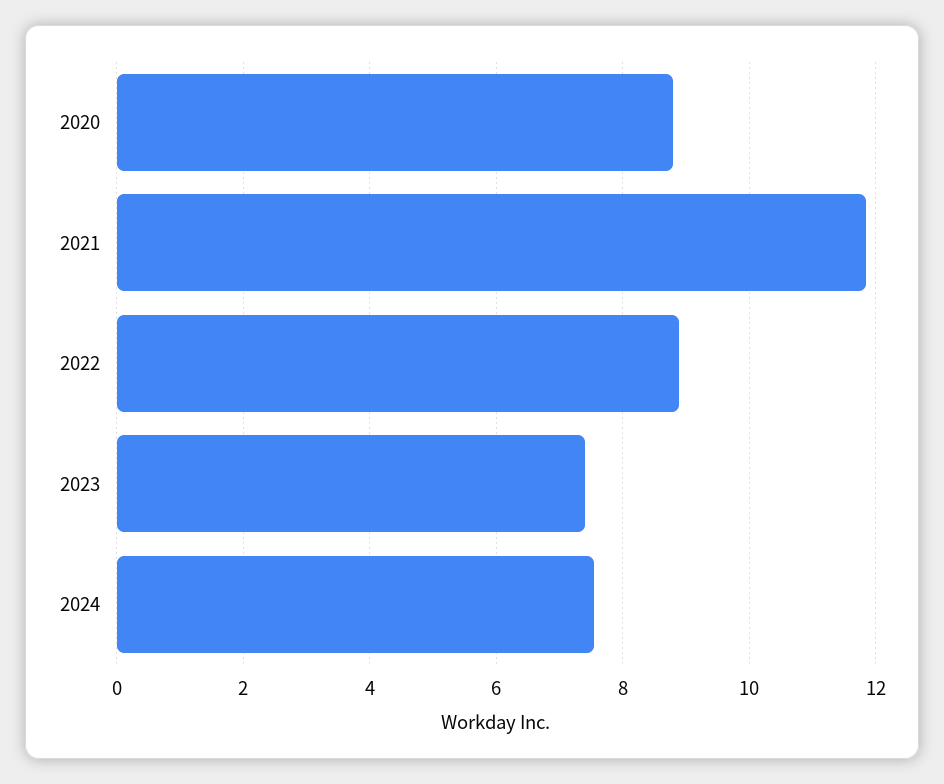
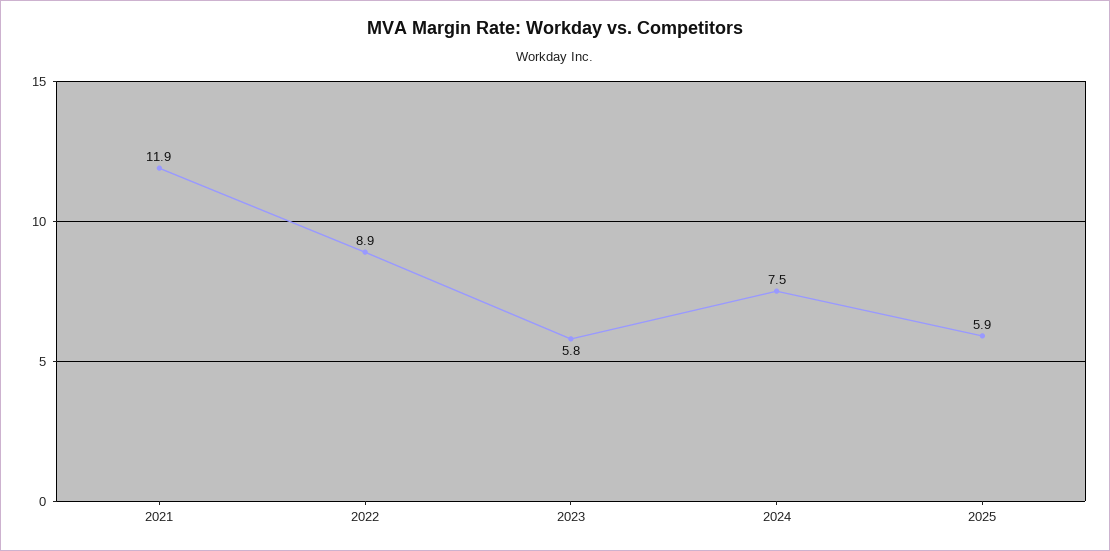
2020: 8.8 -> none
2023: 7.4 -> 5.8
2025: none -> 5.9

